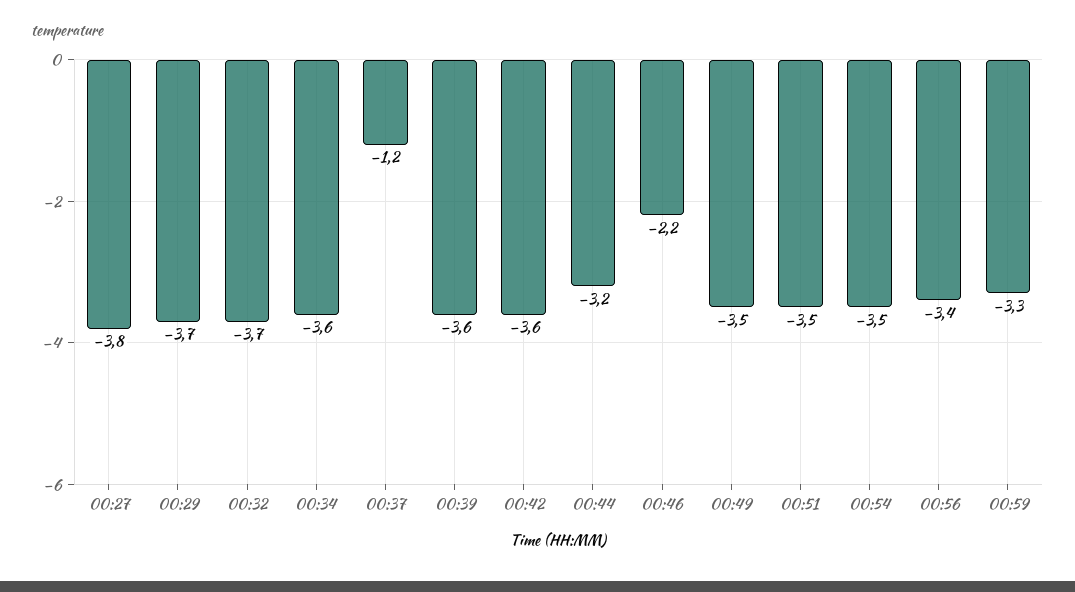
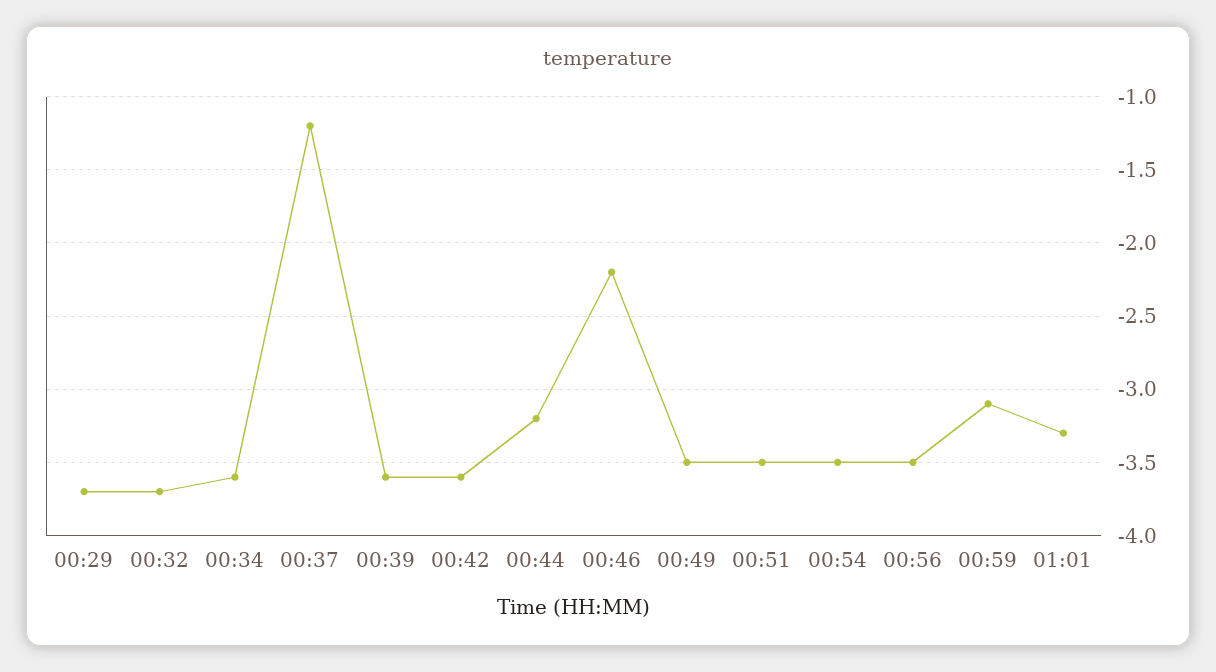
00:27: -3.8 -> none
00:56: -3.4 -> -3.5
00:59: -3.3 -> -3.1
01:01: none -> -3.3

